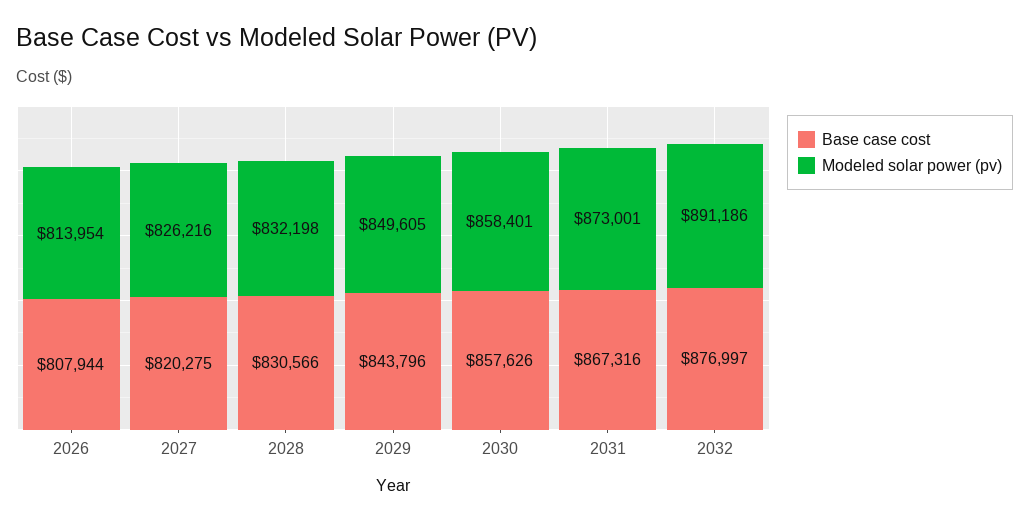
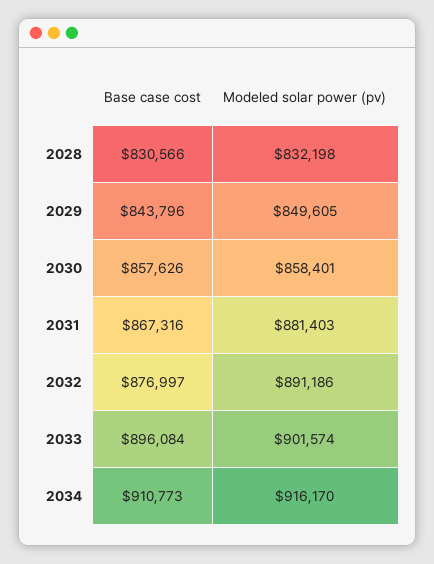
Base case cost, 2026: 807944 -> none
Modeled solar power (pv), 2026: 813954 -> none
Base case cost, 2027: 820275 -> none
Modeled solar power (pv), 2027: 826216 -> none
Modeled solar power (pv), 2031: 873001 -> 881403
Base case cost, 2033: none -> 896084
Modeled solar power (pv), 2033: none -> 901574
Base case cost, 2034: none -> 910773
Modeled solar power (pv), 2034: none -> 916170

